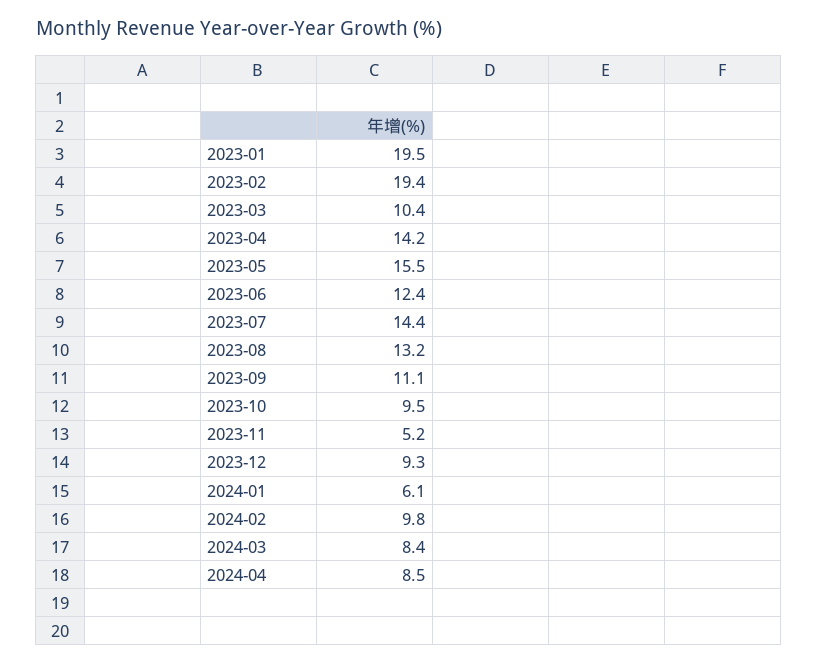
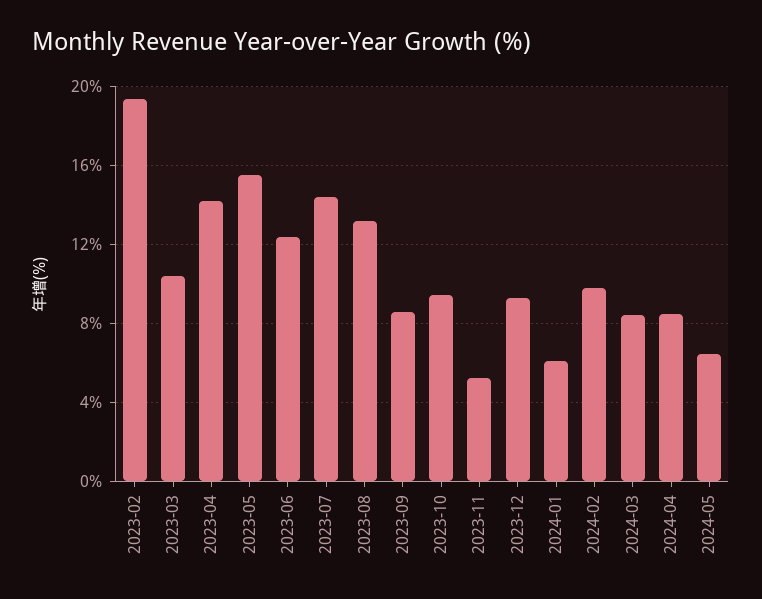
2023-01: 19.5 -> none
2023-09: 11.1 -> 8.5
2024-05: none -> 6.5

